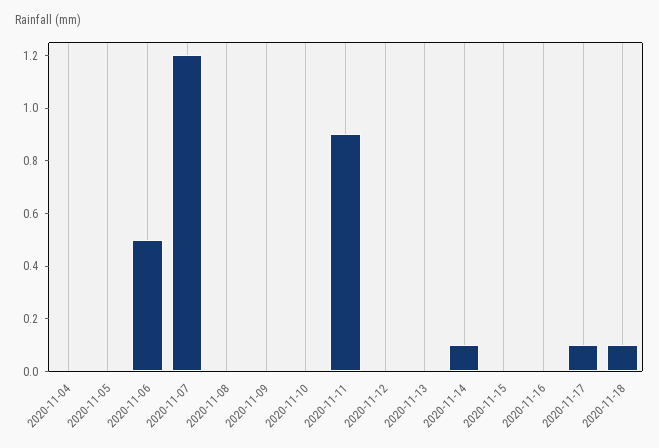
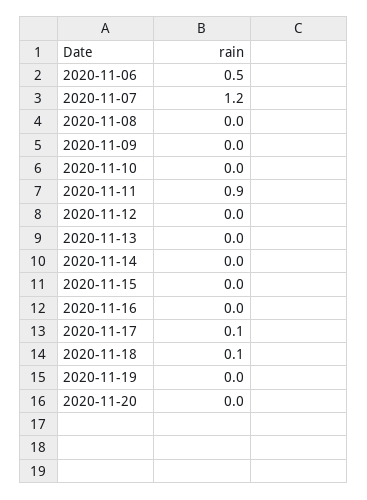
2020-11-04: 0 -> none
2020-11-05: 0 -> none
2020-11-14: 0.1 -> 0
2020-11-19: none -> 0
2020-11-20: none -> 0

